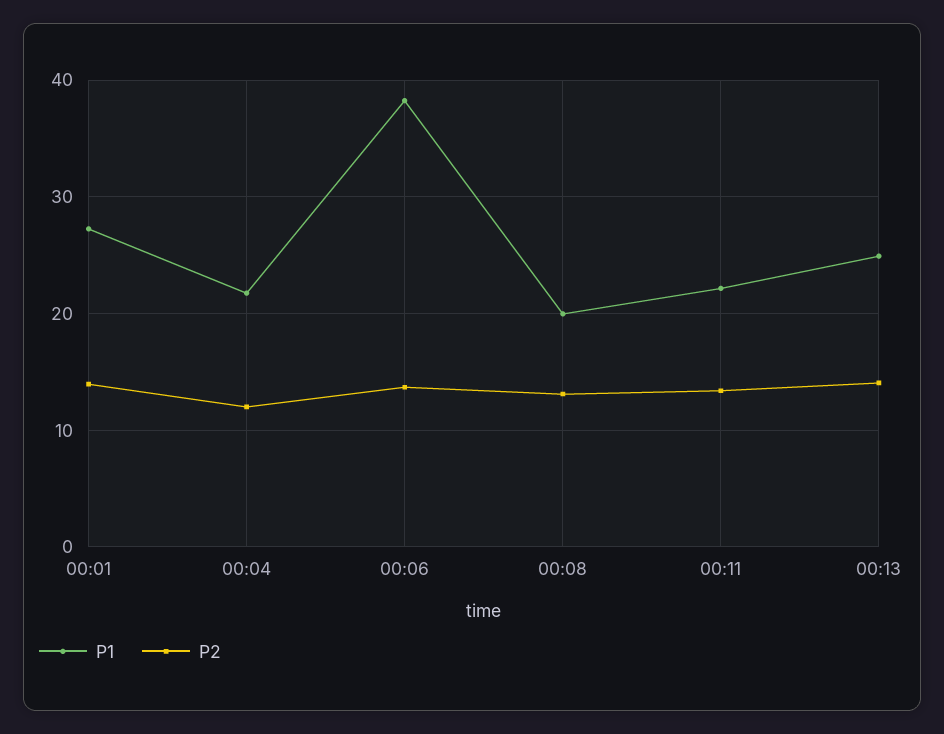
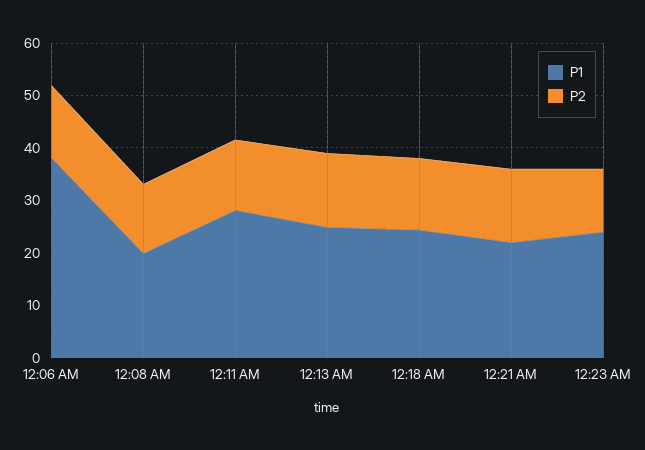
P1, 00:01: 27 -> none
P2, 00:01: 14 -> none
P1, 00:04: 22 -> none
P2, 00:04: 12 -> none
P1, 00:11: 22 -> 28
P1, 12:18 AM: none -> 24
P2, 12:18 AM: none -> 14
P1, 12:21 AM: none -> 22
P2, 12:21 AM: none -> 14
P1, 12:23 AM: none -> 24
P2, 12:23 AM: none -> 12

